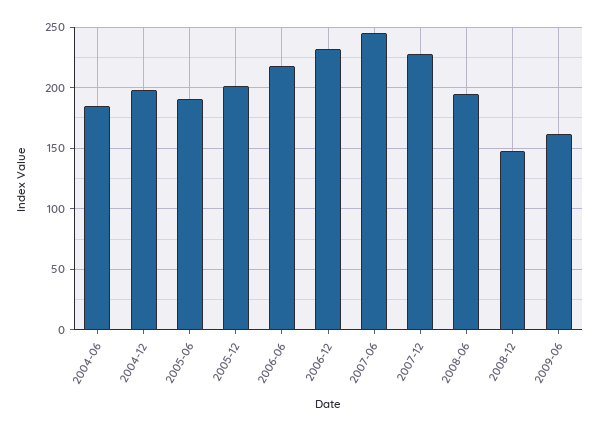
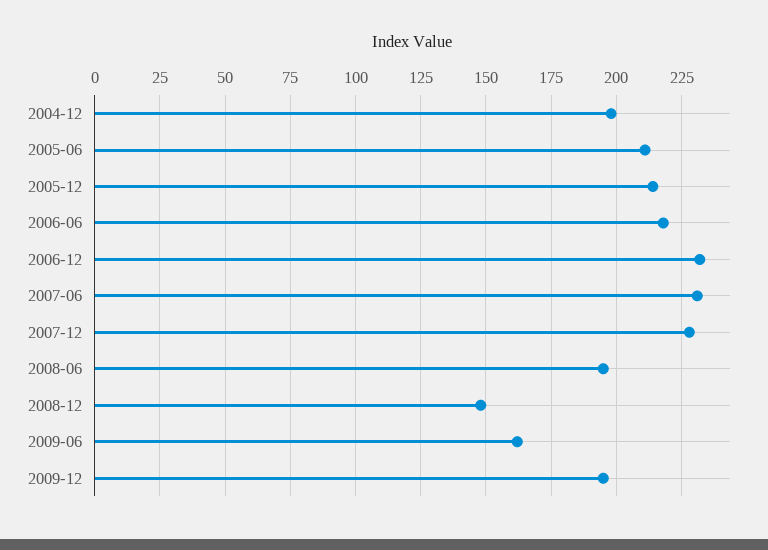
2004-06: 185 -> none
2005-06: 190 -> 210
2005-12: 200 -> 215
2007-06: 245 -> 230
2009-12: none -> 195

